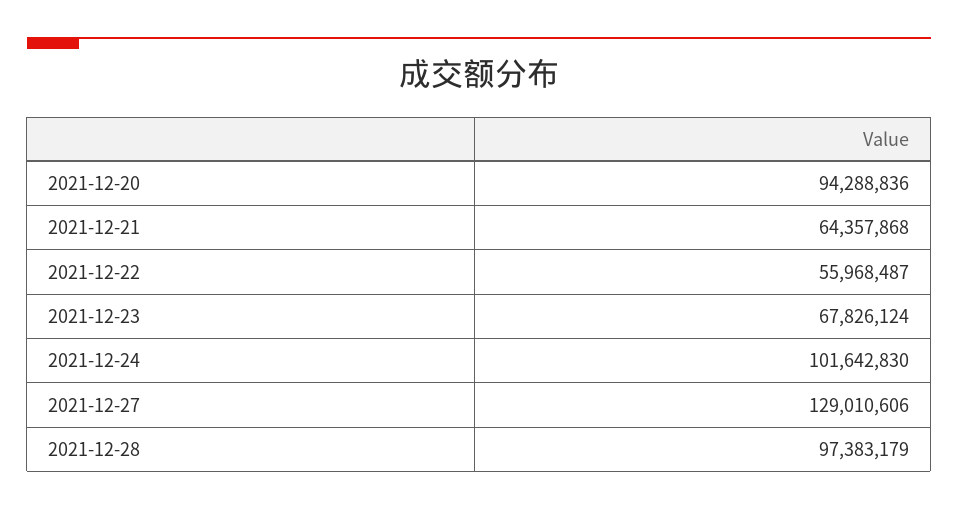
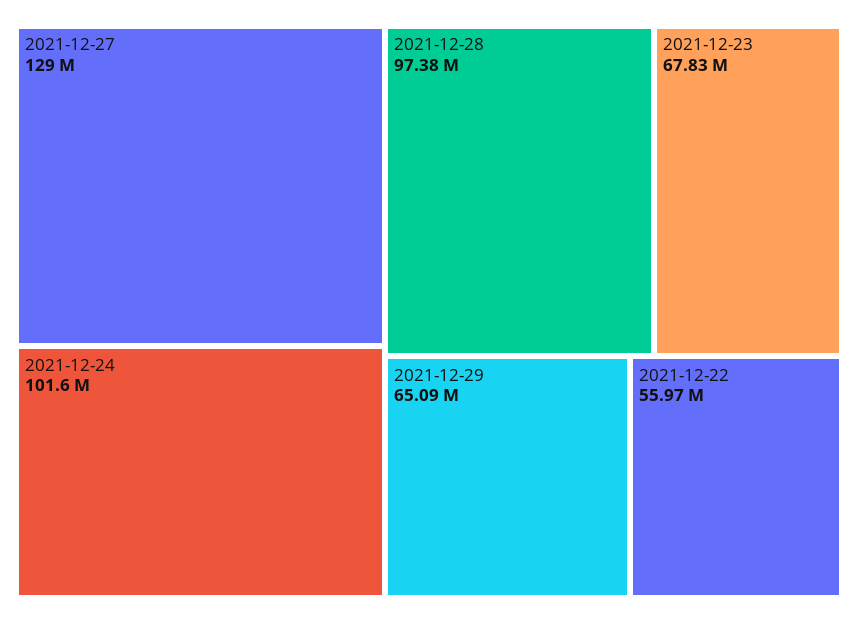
2021-12-20: 94288836 -> none
2021-12-21: 64357868 -> none
2021-12-29: none -> 65090000

